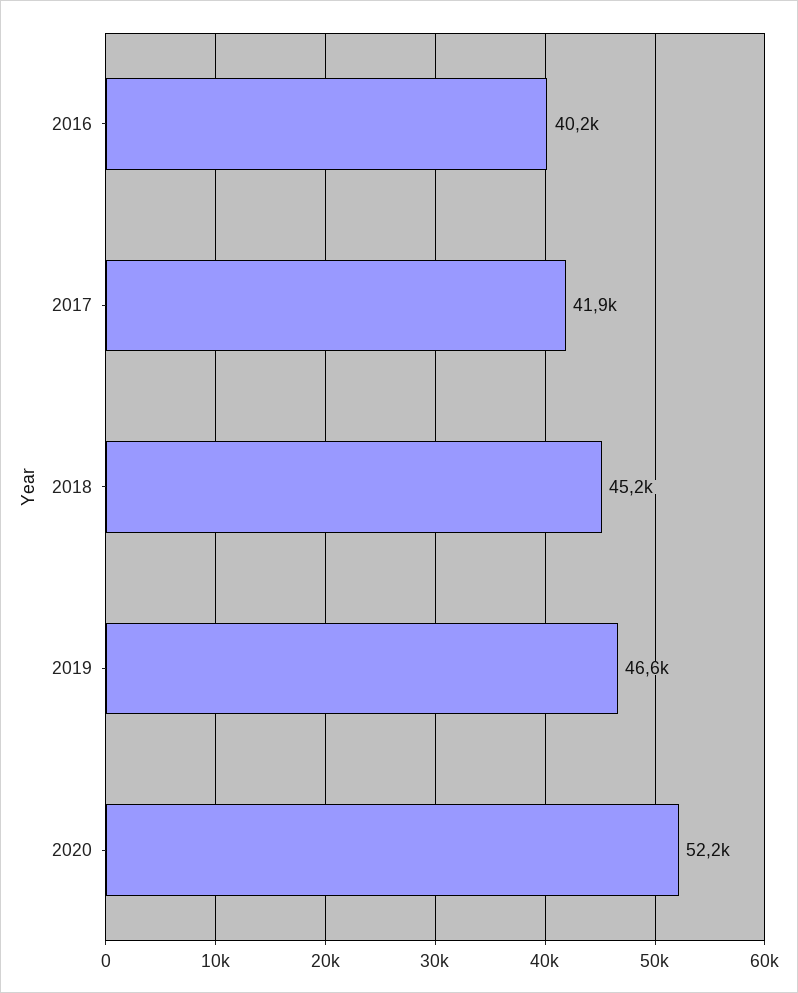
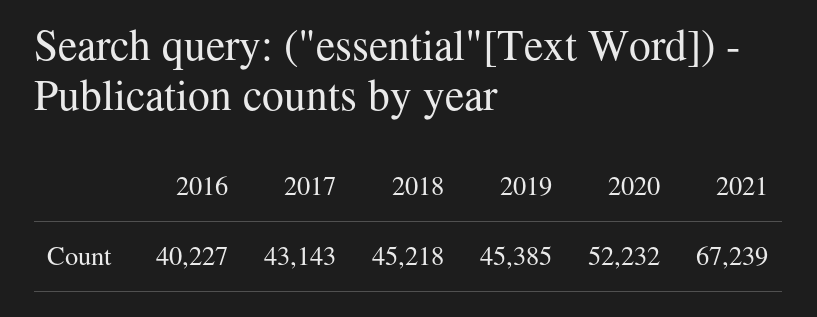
2017: 41900 -> 43143
2019: 46600 -> 45385
2021: none -> 67239

